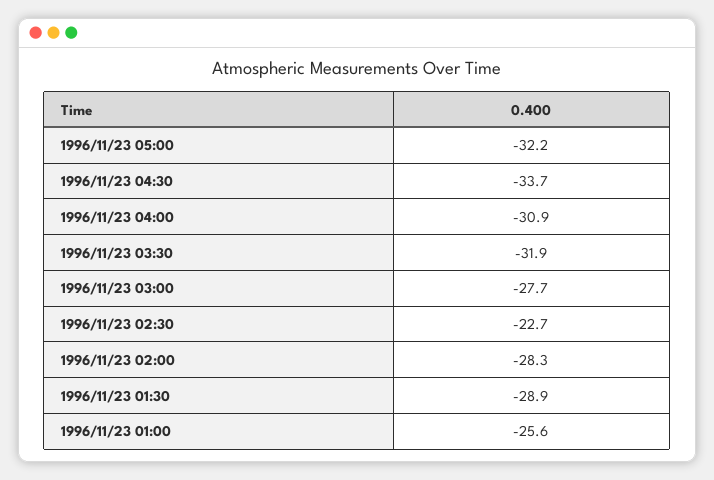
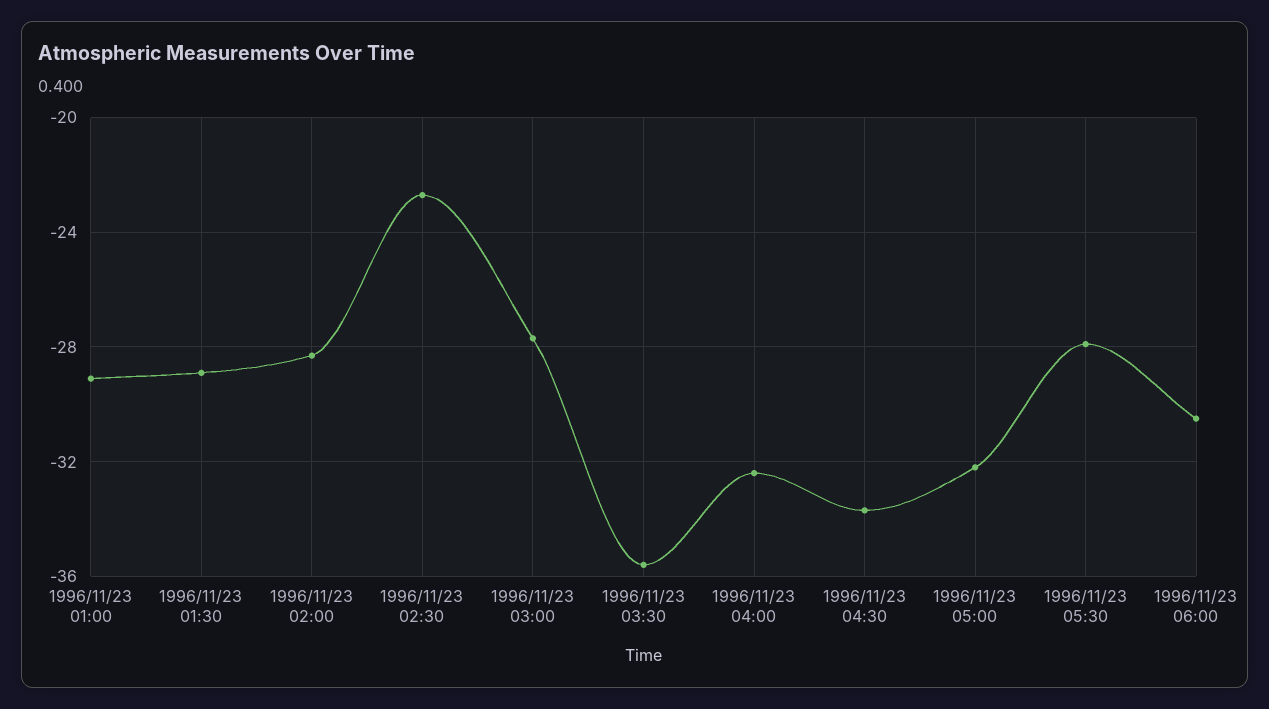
1996/11/23 04:00: -30.9 -> -32.5
1996/11/23 03:30: -31.9 -> -35.5
1996/11/23 01:00: -25.6 -> -29
1996/11/23 05:30: none -> -28
1996/11/23 06:00: none -> -30.5

